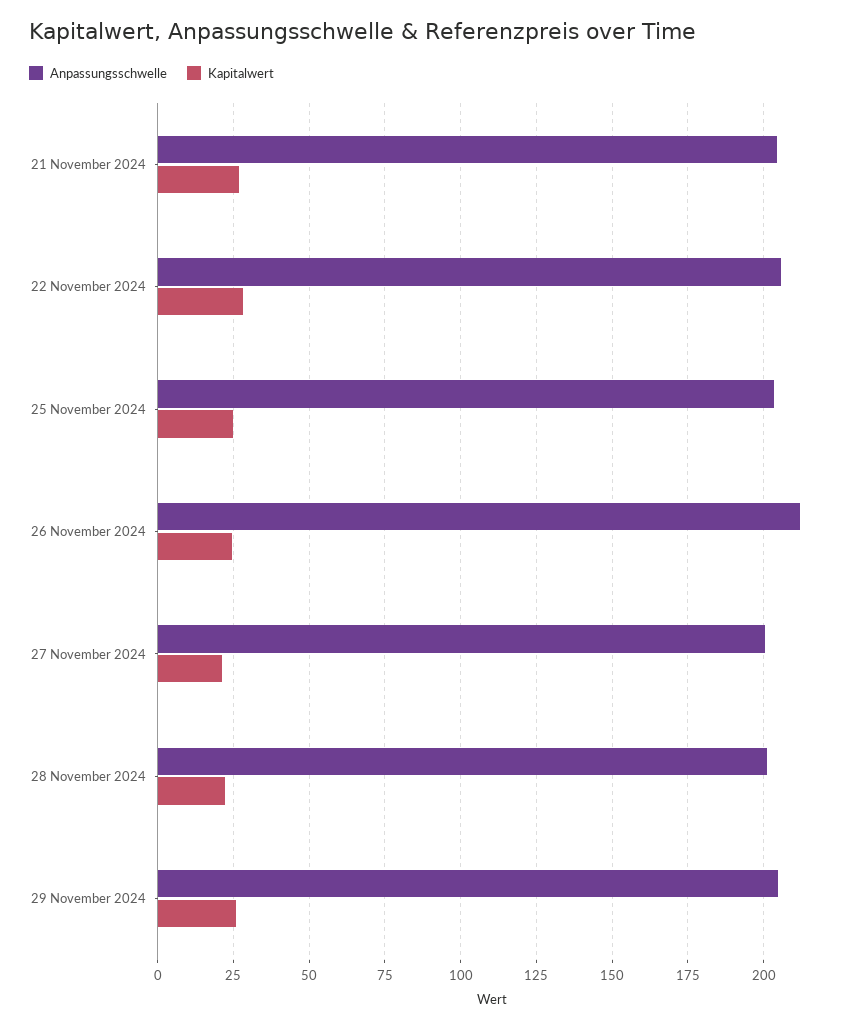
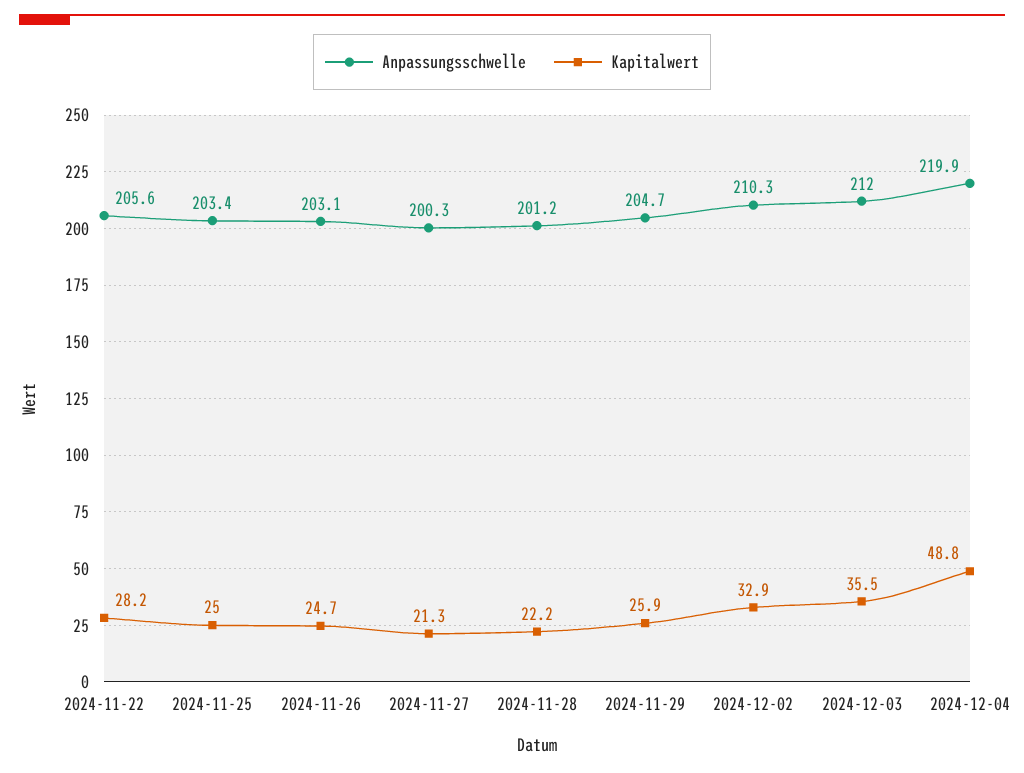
Anpassungsschwelle, 21 November 2024: 205 -> none
Kapitalwert, 21 November 2024: 27.5 -> none
Anpassungsschwelle, 26 November 2024: 212.5 -> 203.1
Anpassungsschwelle, 2024-12-02: none -> 210.3
Kapitalwert, 2024-12-02: none -> 32.9
Anpassungsschwelle, 2024-12-03: none -> 212
Kapitalwert, 2024-12-03: none -> 35.5
Anpassungsschwelle, 2024-12-04: none -> 219.9
Kapitalwert, 2024-12-04: none -> 48.8

